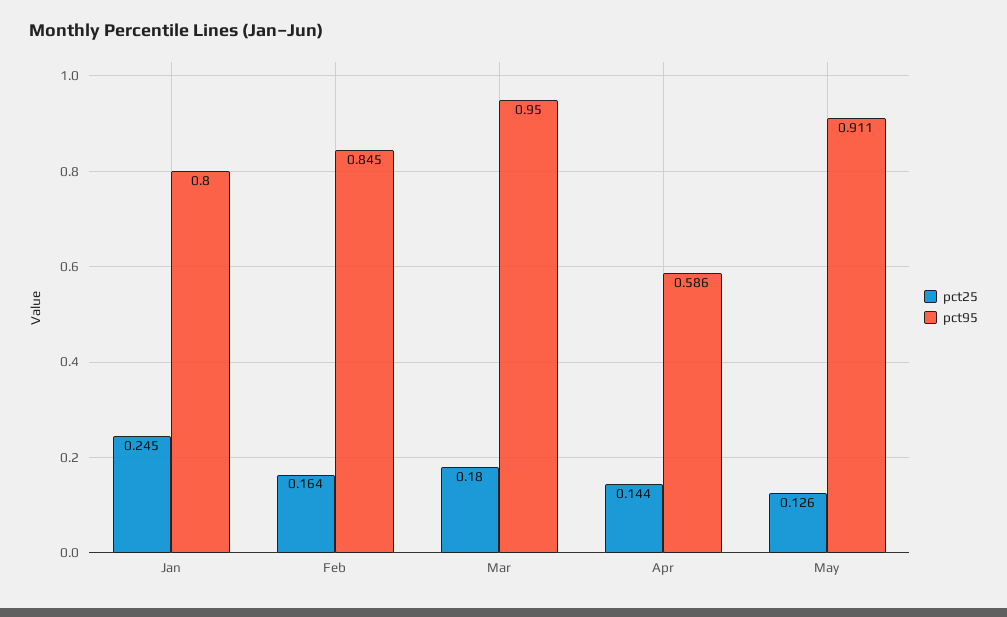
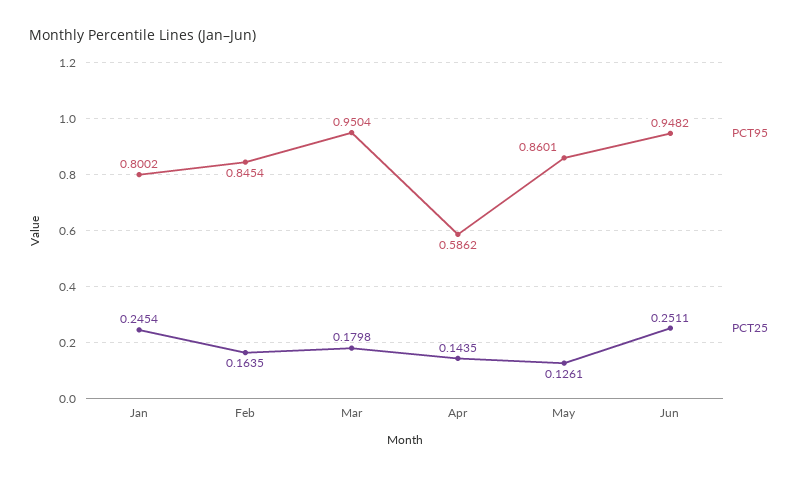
pct95, May: 0.911 -> 0.8601
pct95, Jun: none -> 0.9482
pct25, Jun: none -> 0.2511

